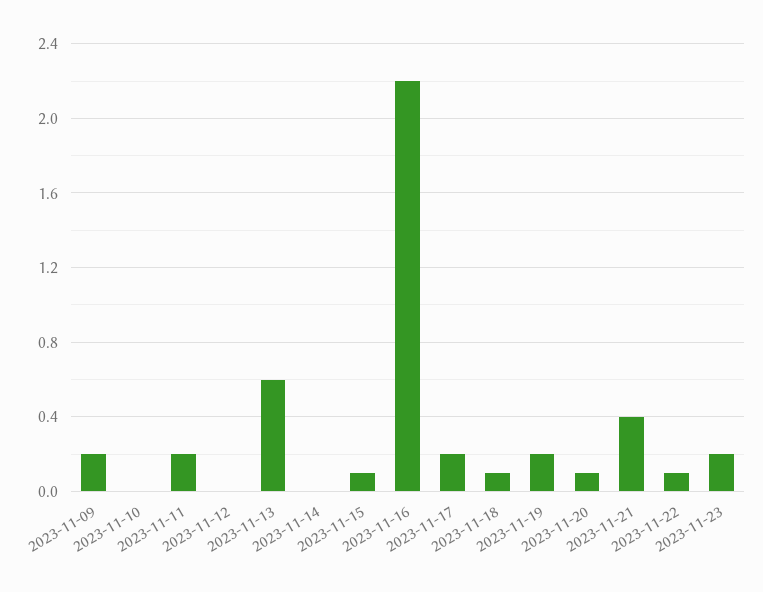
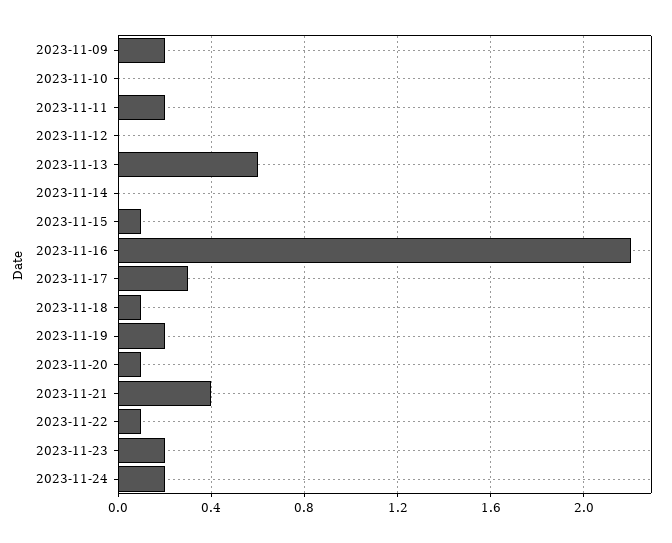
2023-11-17: 0.2 -> 0.3
2023-11-24: none -> 0.2

